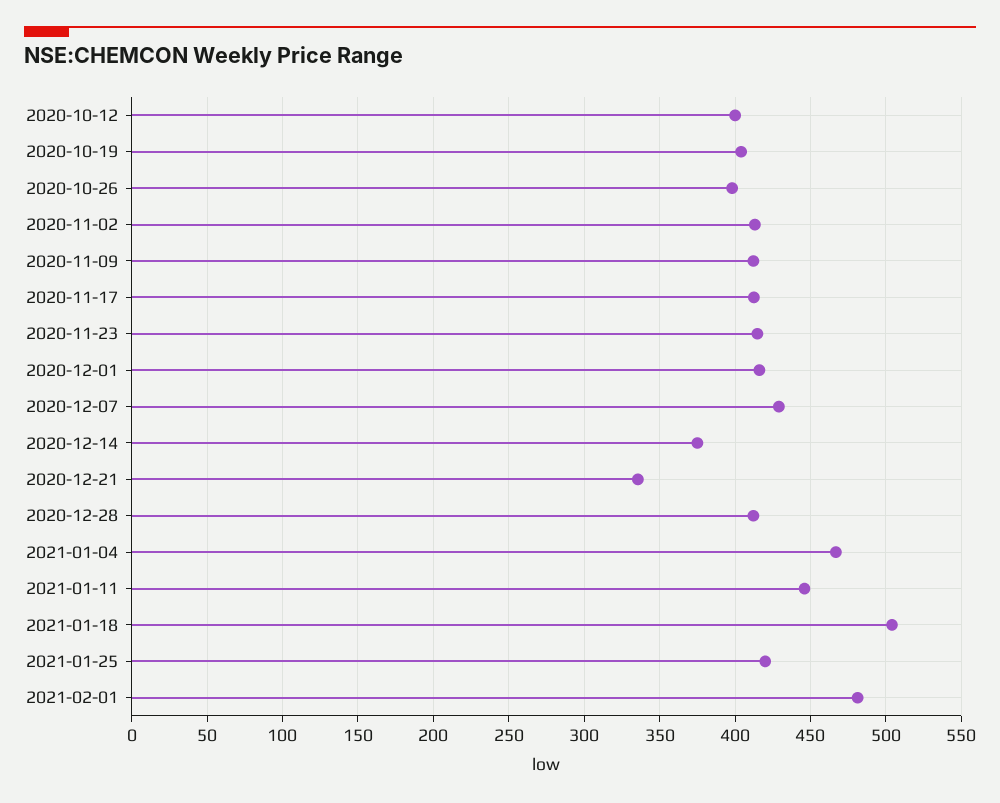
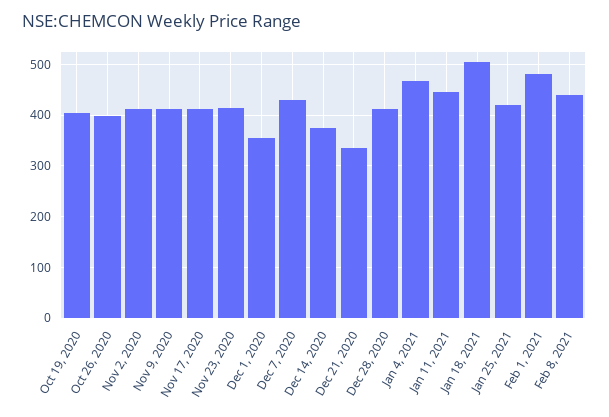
2020-10-12: 400 -> none
2020-12-01: 415 -> 360
Feb 8, 2021: none -> 440

